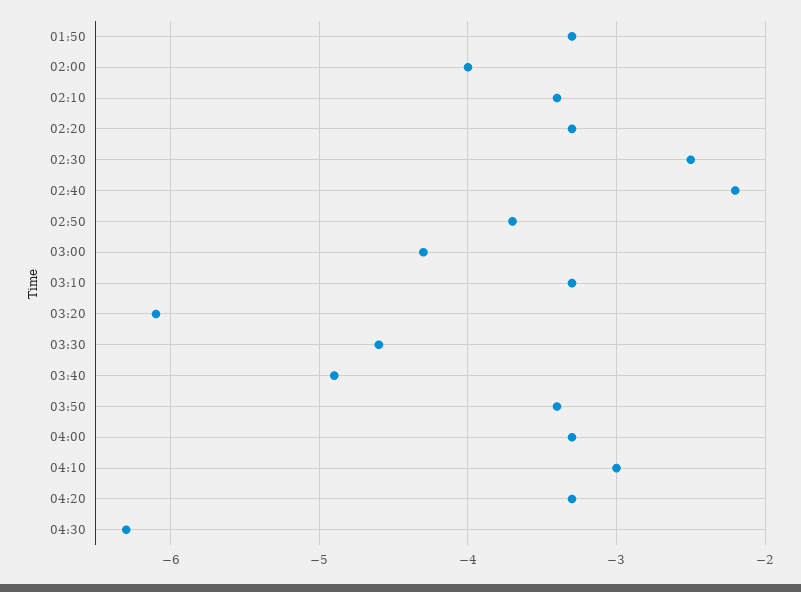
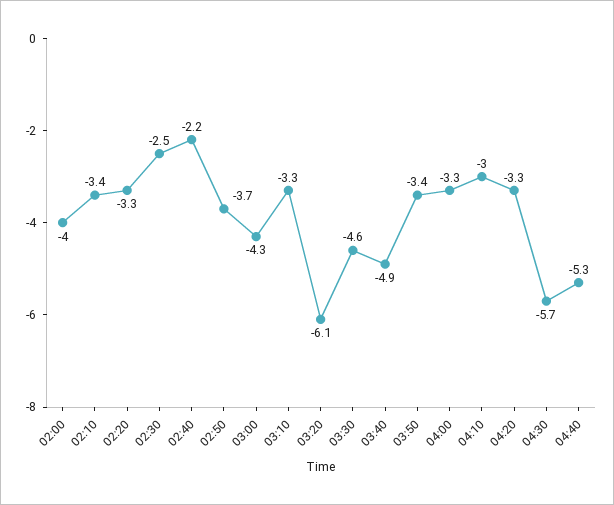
01:50: -3.3 -> none
04:30: -6.3 -> -5.7
04:40: none -> -5.3

